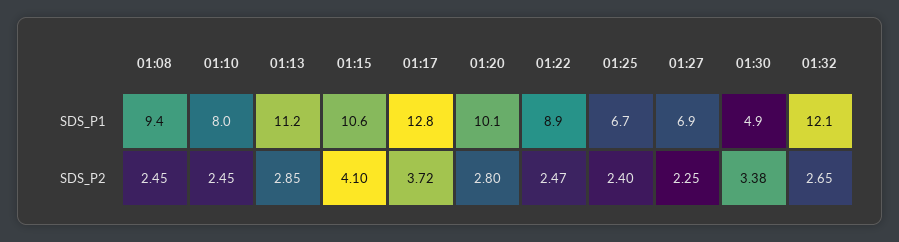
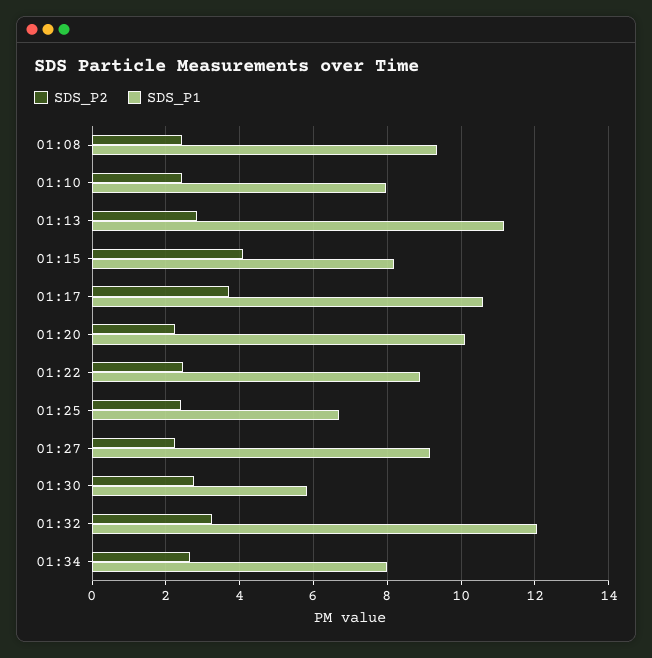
SDS_P1, 01:15: 10.6 -> 8.2
SDS_P1, 01:17: 12.8 -> 10.6
SDS_P1, 01:27: 6.9 -> 9.2
SDS_P1, 01:30: 4.9 -> 5.8
SDS_P2, 01:20: 2.8 -> 2.2
SDS_P2, 01:30: 3.38 -> 2.8
SDS_P2, 01:32: 2.65 -> 3.2
SDS_P2, 01:34: none -> 2.6
SDS_P1, 01:34: none -> 8

